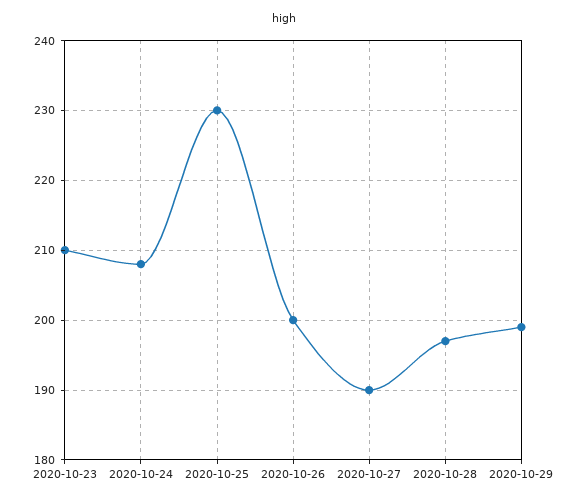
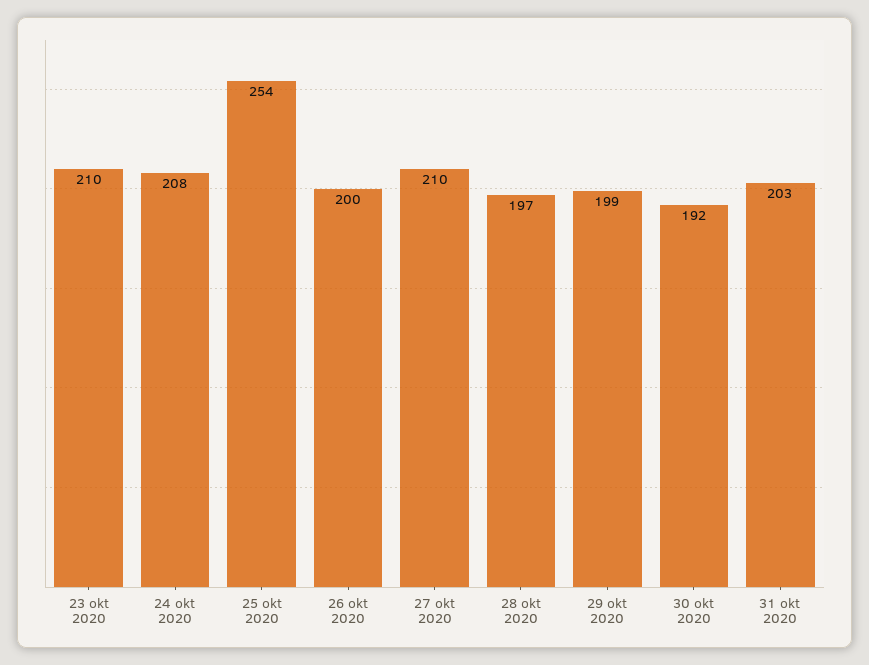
2020-10-25: 230 -> 254
2020-10-27: 190 -> 210
30 okt 2020: none -> 192
31 okt 2020: none -> 203

